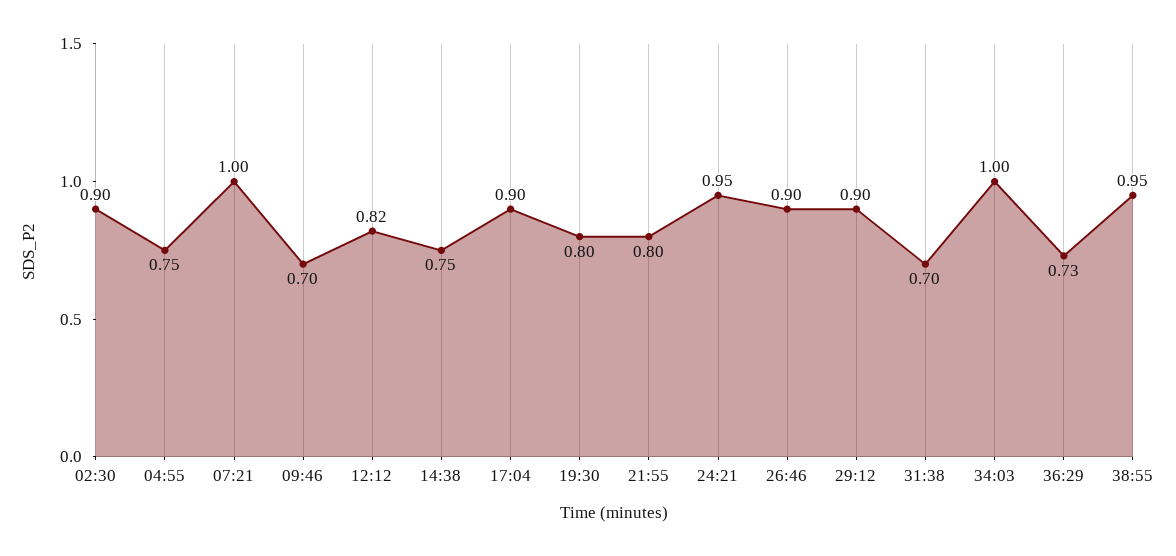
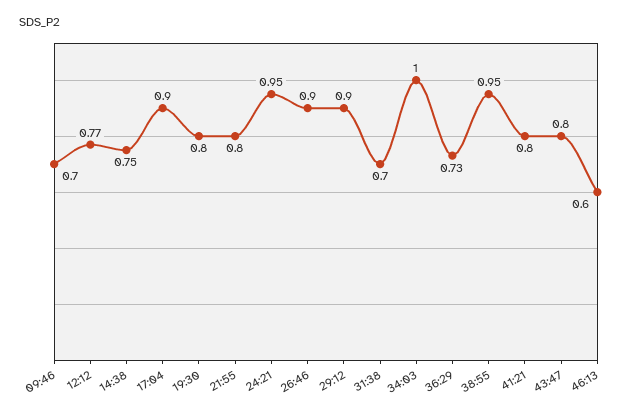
02:30: 0.9 -> none
04:55: 0.75 -> none
07:21: 1 -> none
12:12: 0.82 -> 0.77
41:21: none -> 0.8
43:47: none -> 0.8
46:13: none -> 0.6

